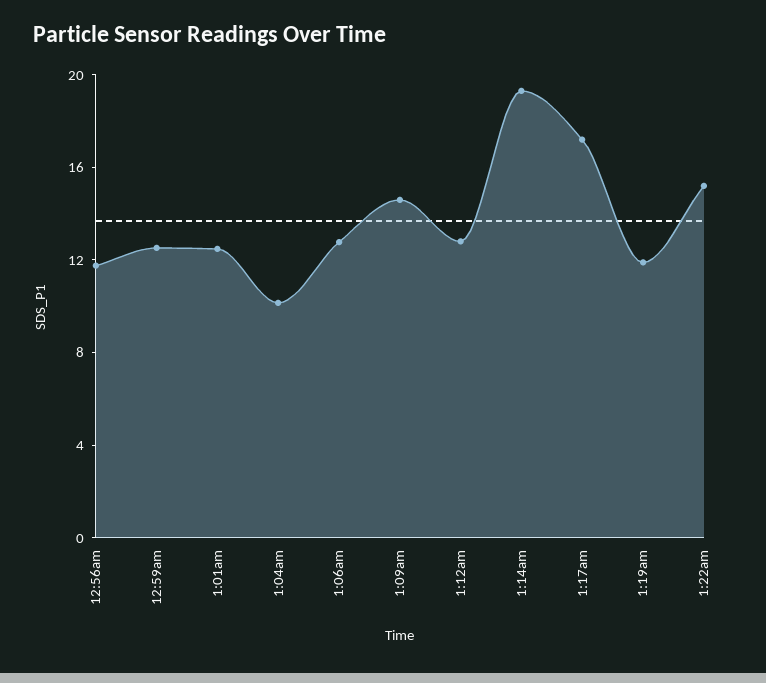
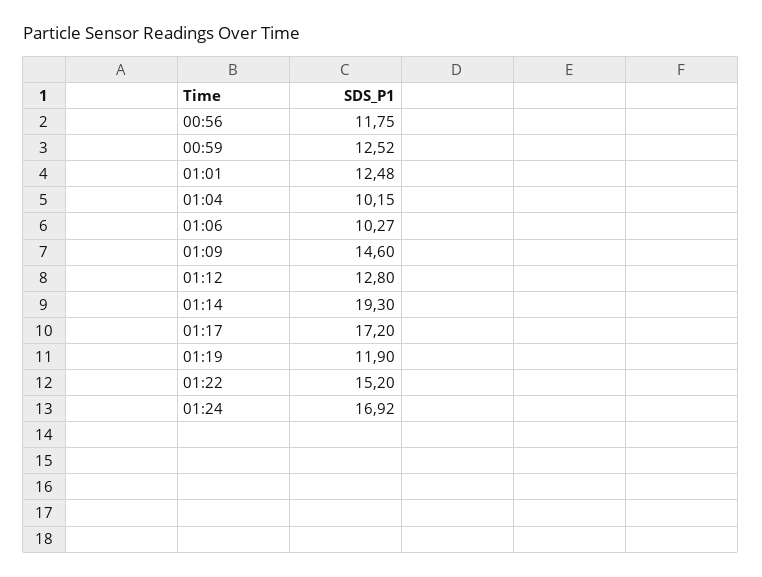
1:06am: 13 -> 10.27
01:24: none -> 16.92

